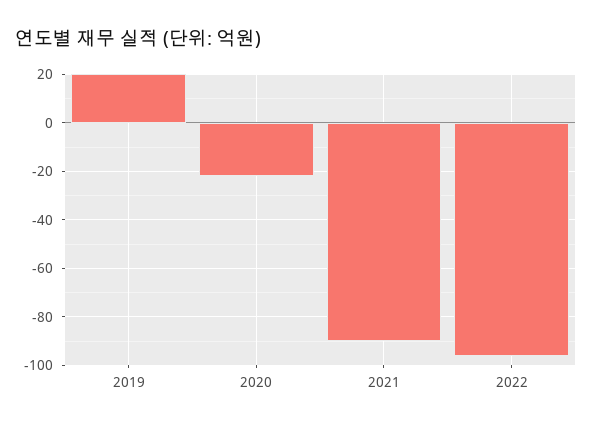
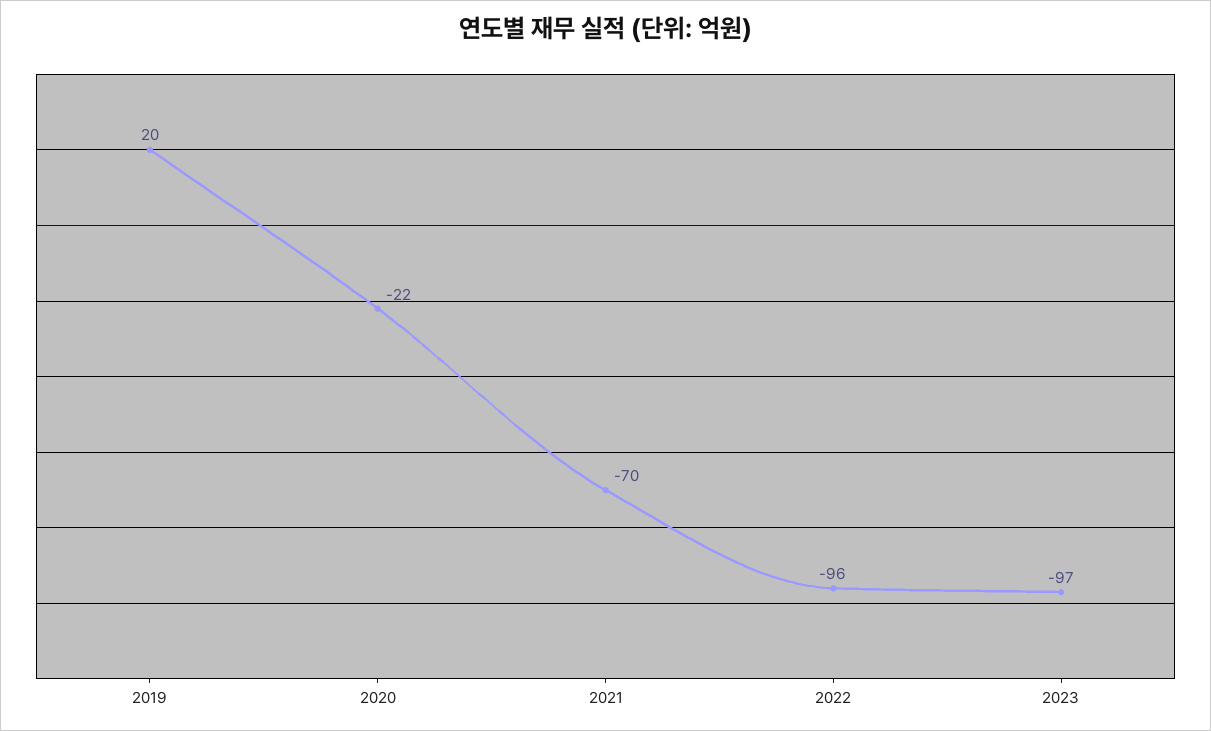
2021: -90 -> -70
2023: none -> -97

